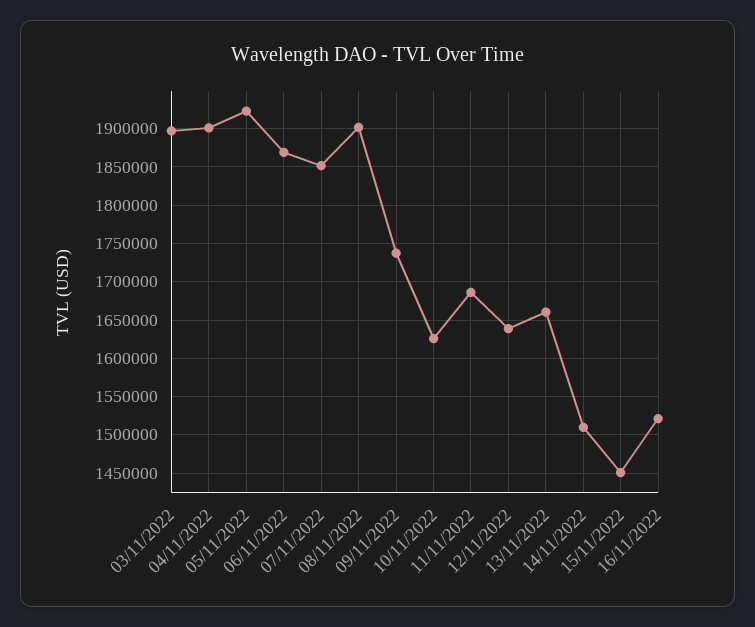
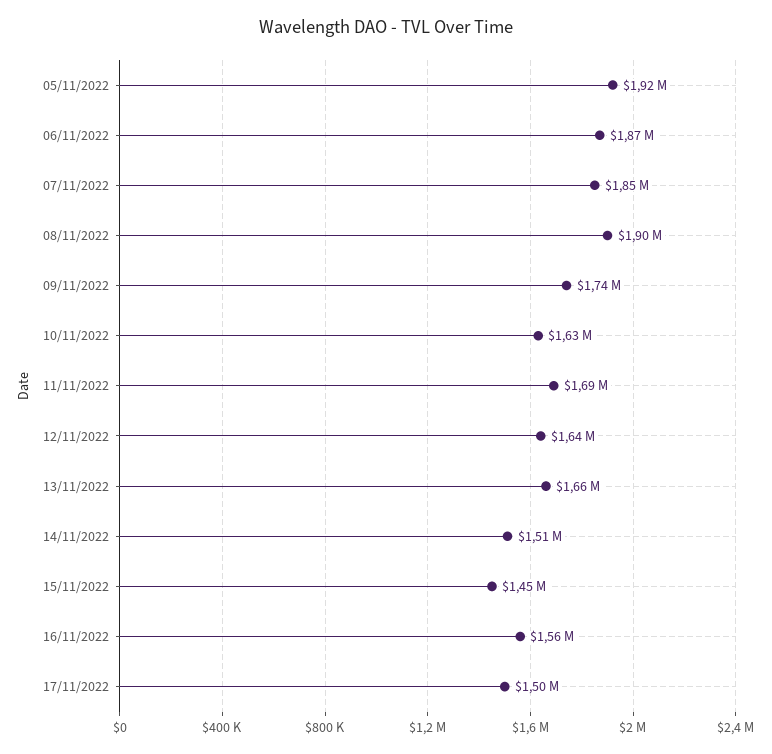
03/11/2022: 1900000 -> none
04/11/2022: 1900000 -> none
16/11/2022: 1520000 -> 1560000
17/11/2022: none -> 1500000

